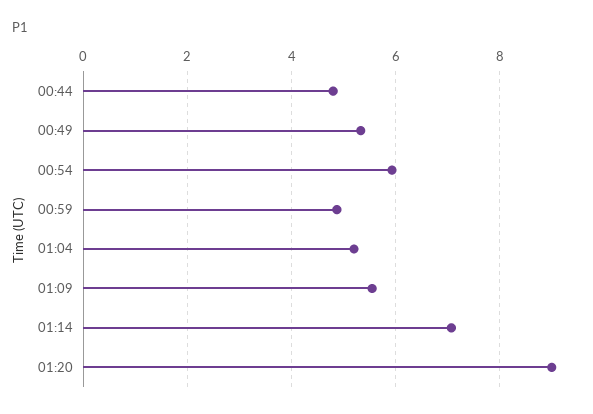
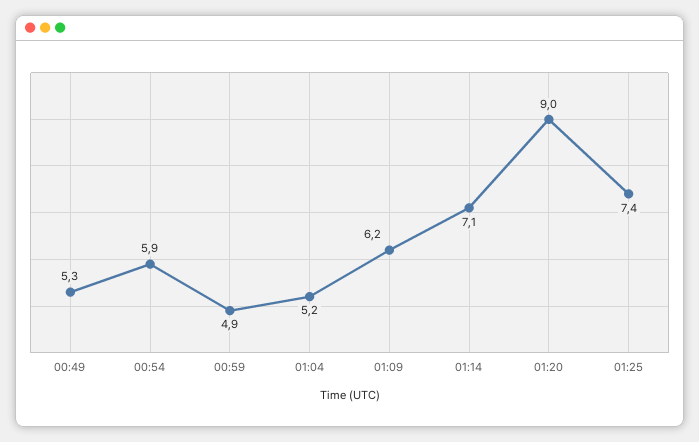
00:44: 4.8 -> none
01:09: 5.6 -> 6.2
01:25: none -> 7.4

